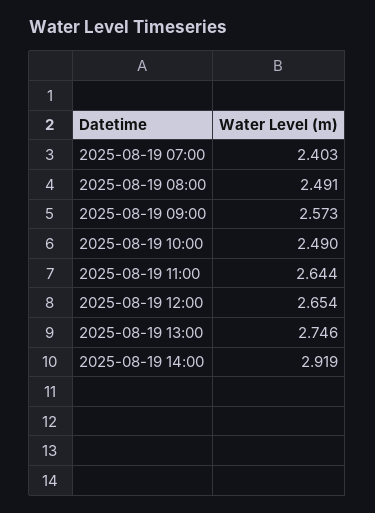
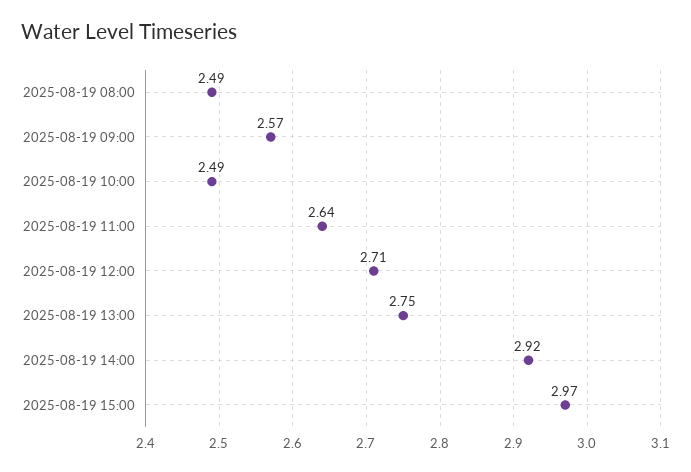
2025-08-19 07:00: 2.403 -> none
2025-08-19 12:00: 2.654 -> 2.71
2025-08-19 15:00: none -> 2.97

